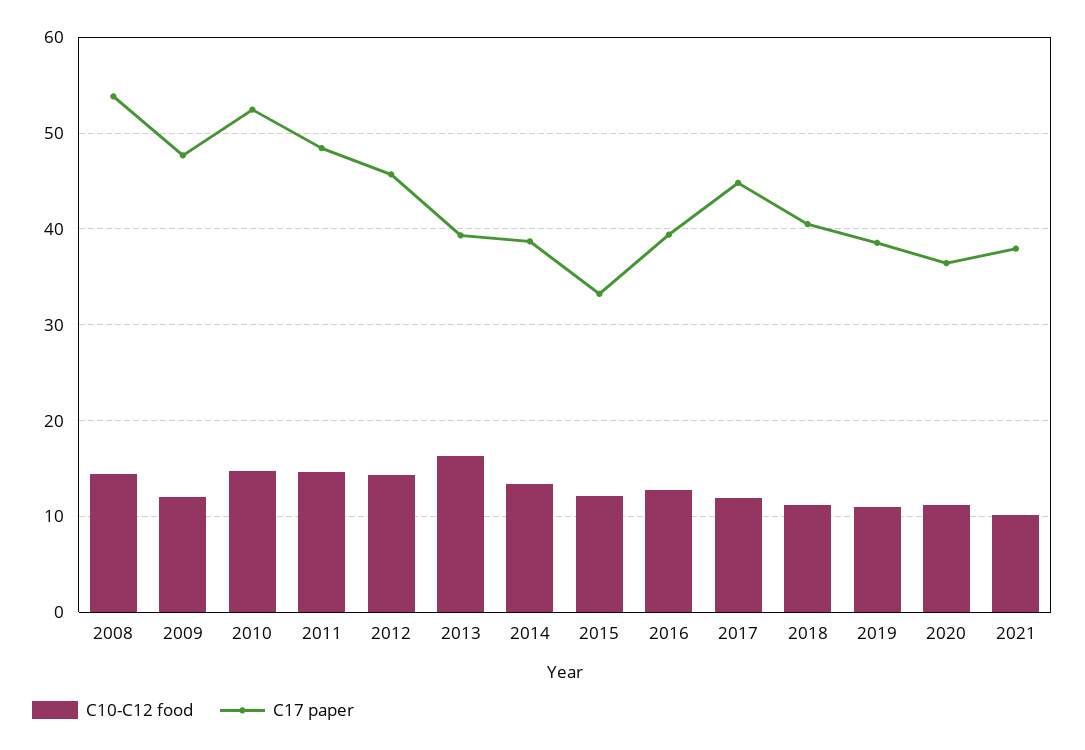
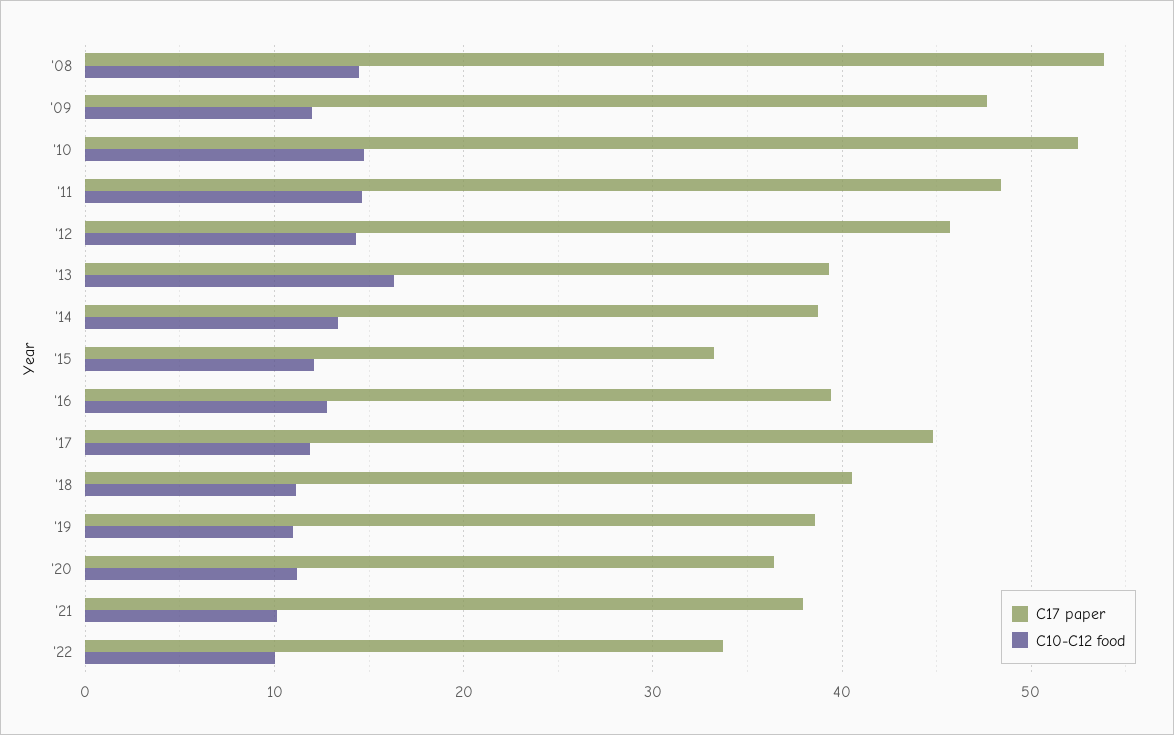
C17 paper, '22: none -> 34
C10-C12 food, '22: none -> 10

